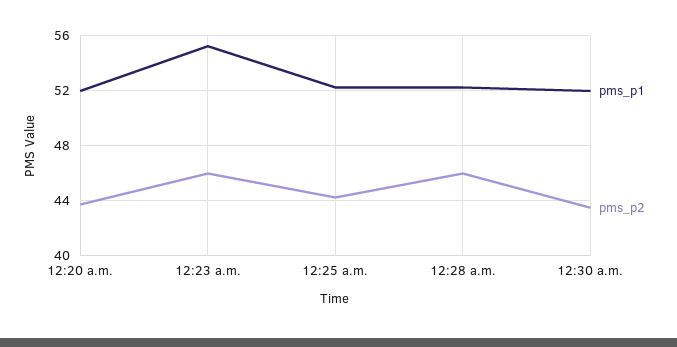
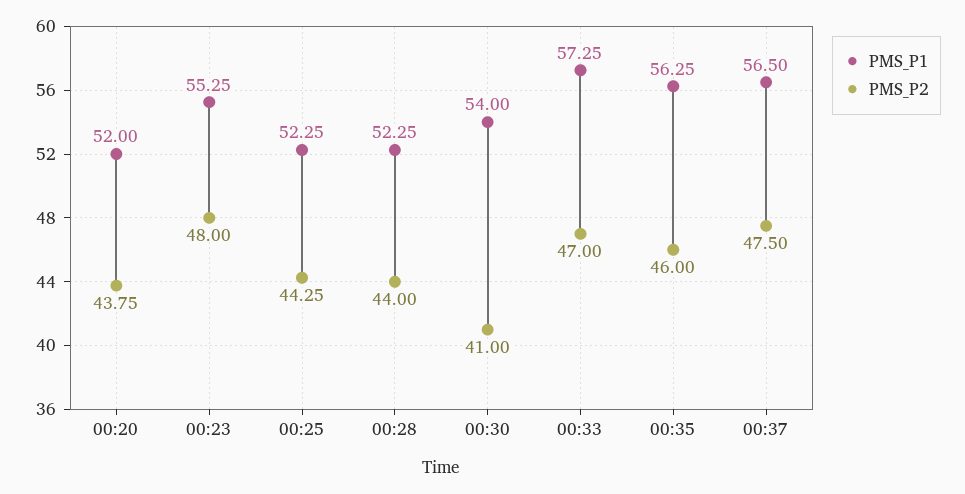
pms_p2, 12:23 a.m.: 46 -> 48
pms_p2, 12:28 a.m.: 46 -> 44
pms_p1, 12:30 a.m.: 52 -> 54
pms_p2, 12:30 a.m.: 43.5 -> 41
pms_p1, 00:33: none -> 57.25
pms_p2, 00:33: none -> 47
pms_p1, 00:35: none -> 56.25
pms_p2, 00:35: none -> 46
pms_p1, 00:37: none -> 56.5
pms_p2, 00:37: none -> 47.5

